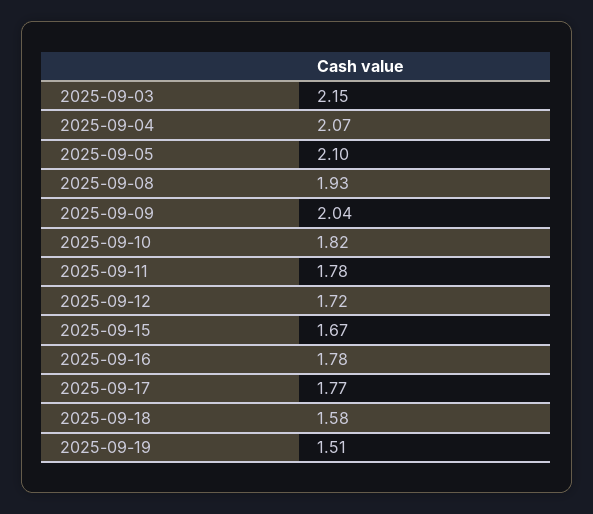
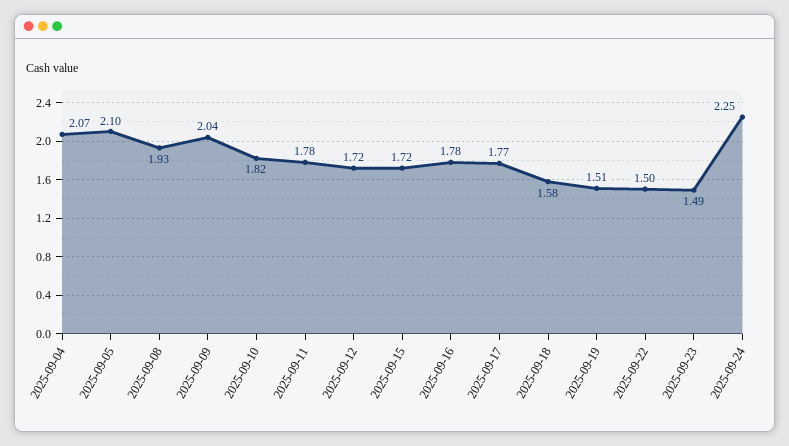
2025-09-03: 2.15 -> none
2025-09-15: 1.67 -> 1.72
2025-09-22: none -> 1.5
2025-09-23: none -> 1.49
2025-09-24: none -> 2.25

